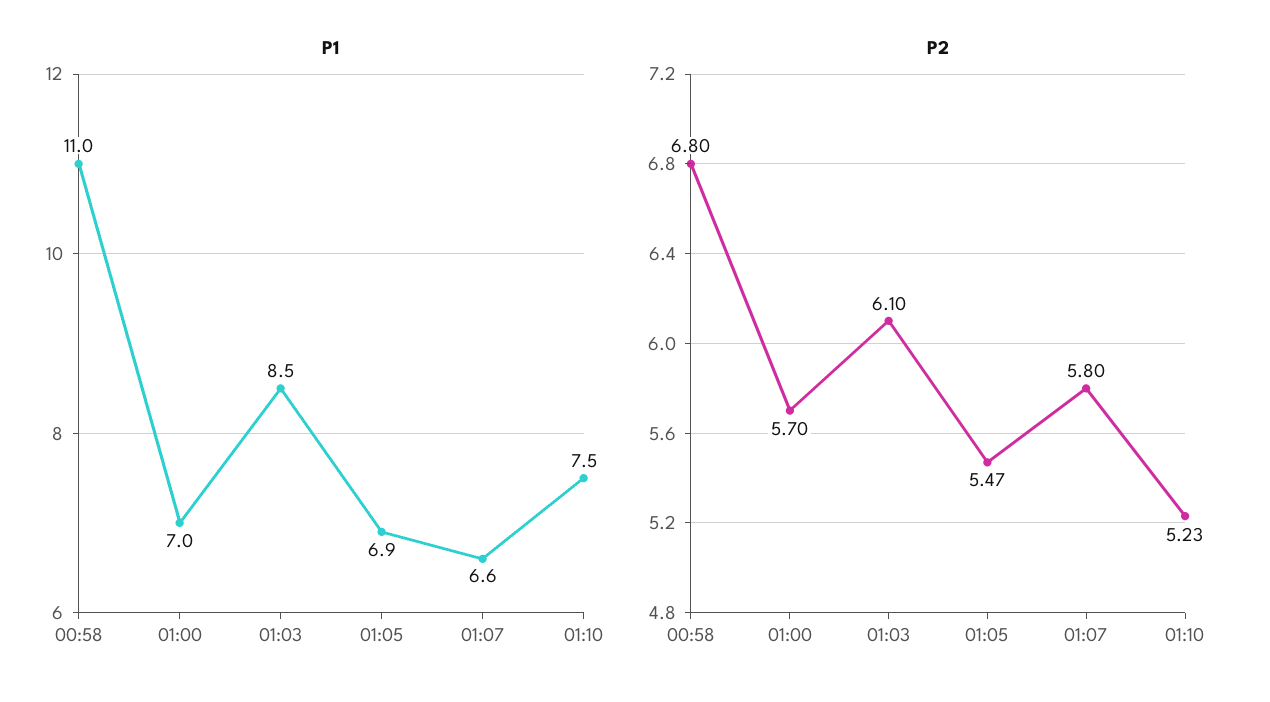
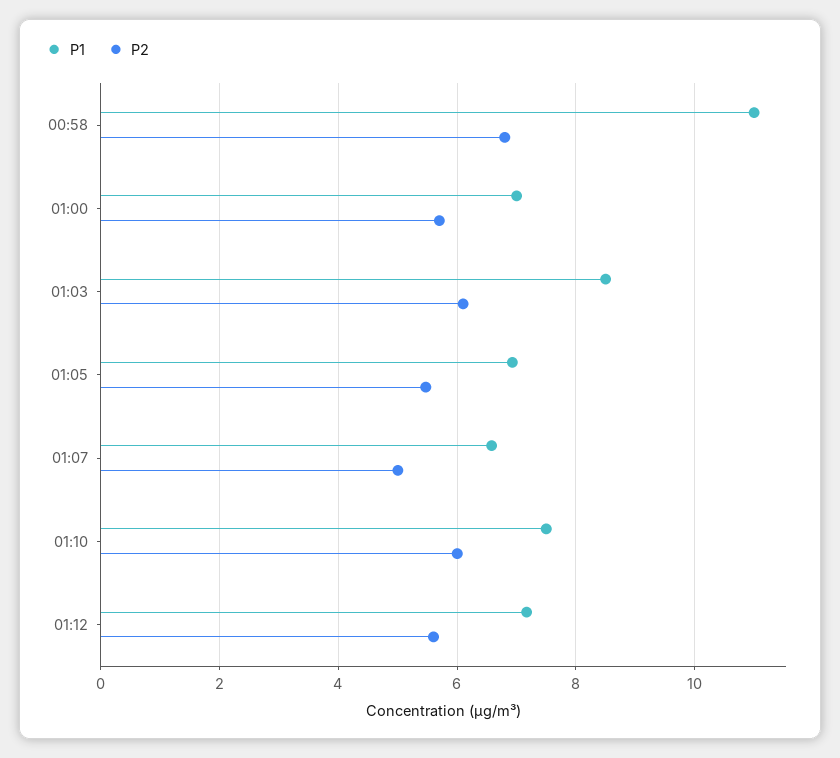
P2, 01:07: 5.8 -> 5
P2, 01:10: 5.23 -> 6
P1, 01:12: none -> 7.2
P2, 01:12: none -> 5.6

